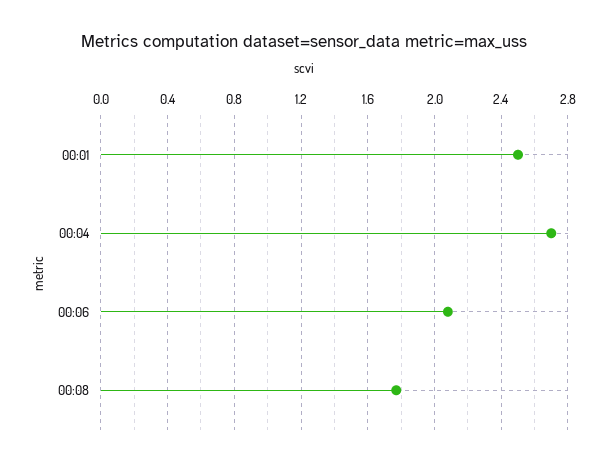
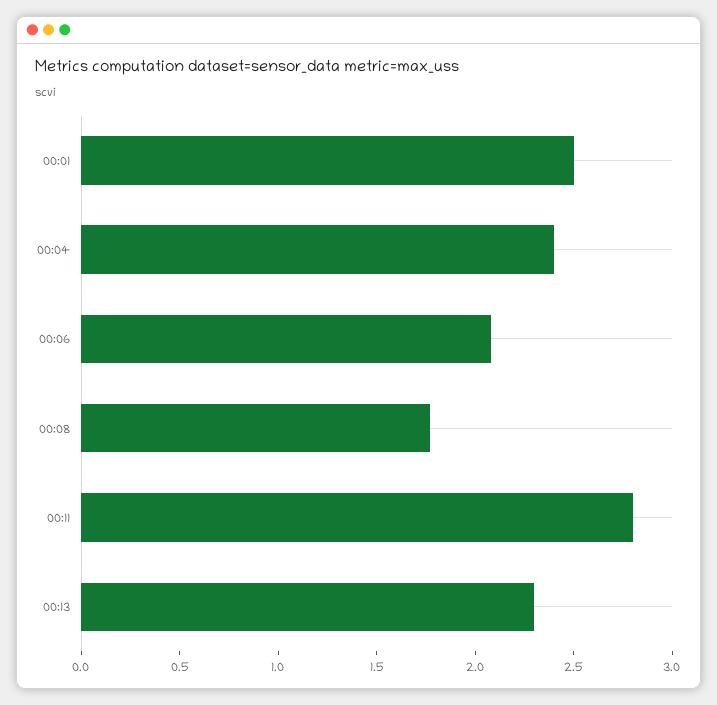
00:04: 2.7 -> 2.4
00:11: none -> 2.8
00:13: none -> 2.3

